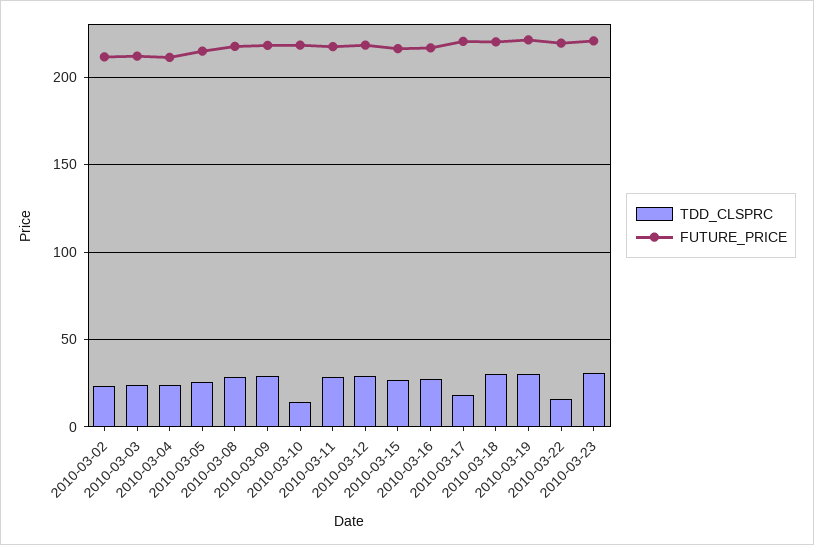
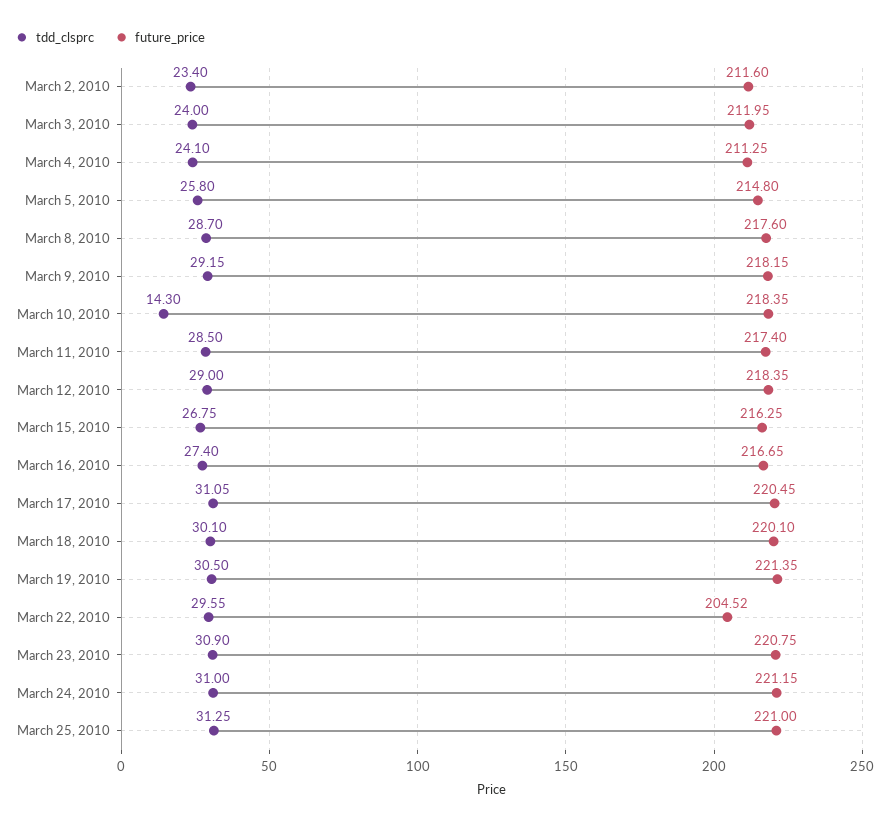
TDD_CLSPRC, 2010-03-17: 20 -> 31.05
TDD_CLSPRC, 2010-03-22: 15 -> 29.55
FUTURE_PRICE, 2010-03-22: 220 -> 204.52
TDD_CLSPRC, March 24, 2010: none -> 31
FUTURE_PRICE, March 24, 2010: none -> 221.15
TDD_CLSPRC, March 25, 2010: none -> 31.25
FUTURE_PRICE, March 25, 2010: none -> 221

